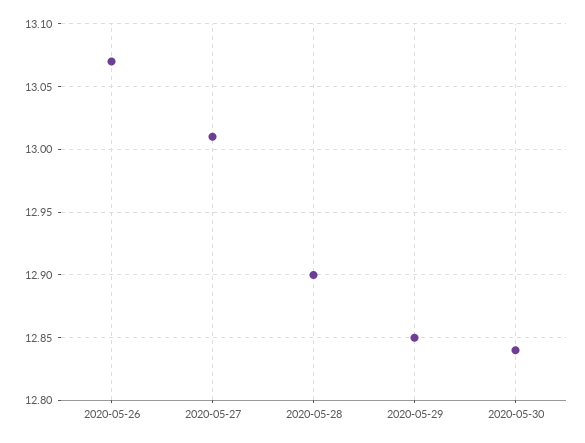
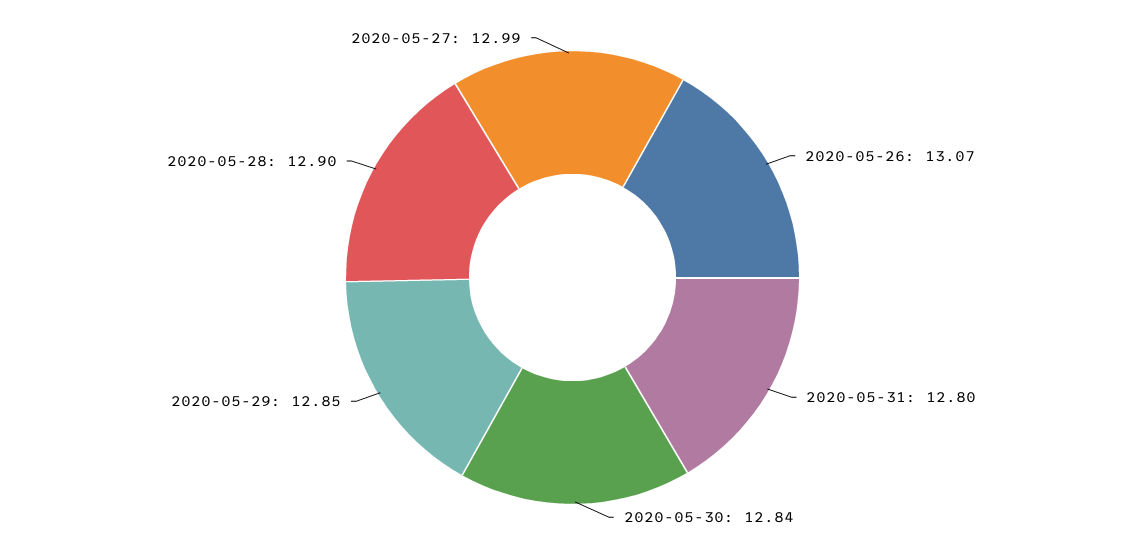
2020-05-27: 13.01 -> 12.99
2020-05-31: none -> 12.8

